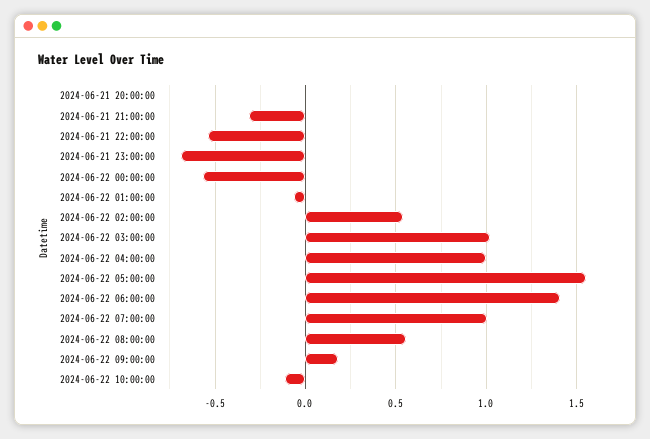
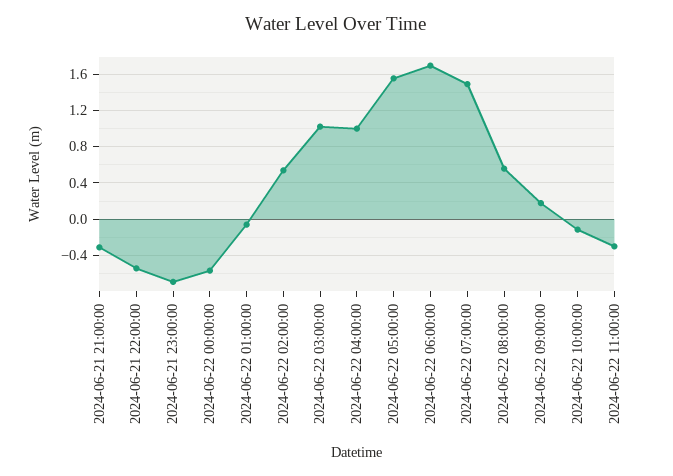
2024-06-21 20:00:00: 0 -> none
2024-06-22 06:00:00: 1.4 -> 1.7
2024-06-22 07:00:00: 1 -> 1.5
2024-06-22 11:00:00: none -> -0.3

